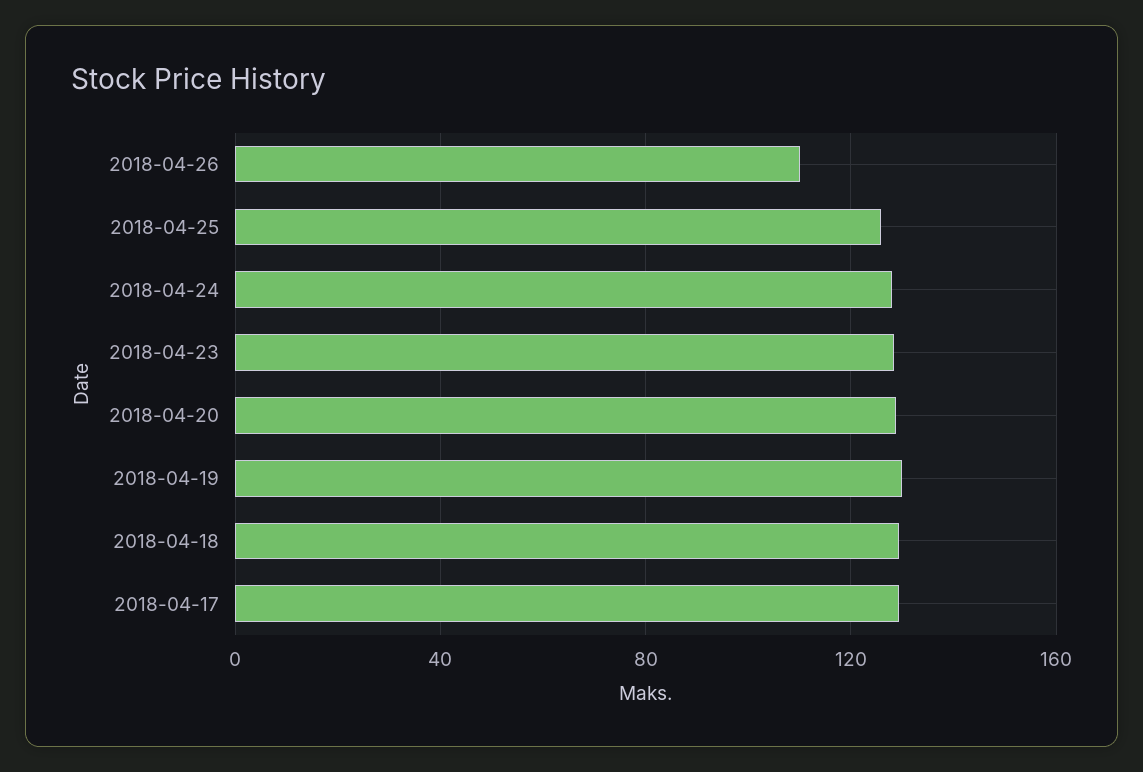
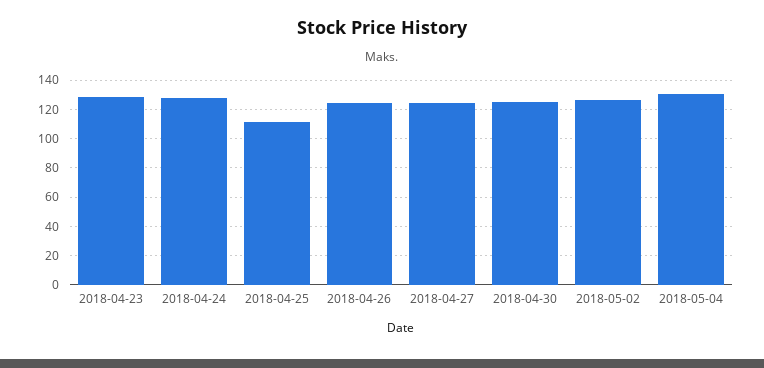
2018-04-26: 110 -> 125
2018-04-25: 125 -> 110
2018-04-20: 130 -> none
2018-04-19: 130 -> none
2018-04-18: 130 -> none
2018-04-17: 130 -> none
2018-04-27: none -> 125
2018-04-30: none -> 125
2018-05-02: none -> 125
2018-05-04: none -> 130

